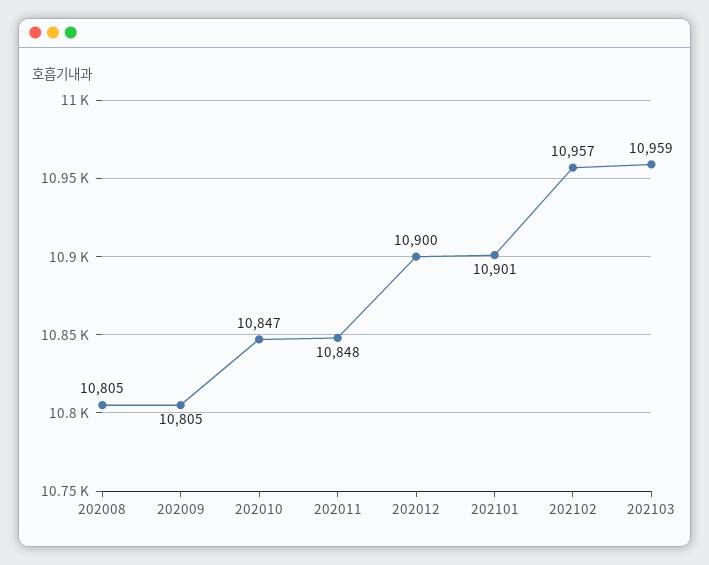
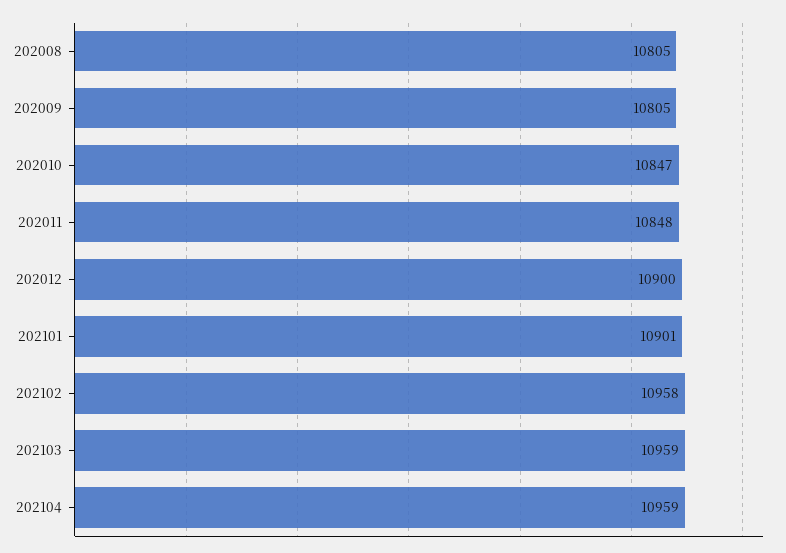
202102: 10957 -> 10958
202104: none -> 10959

